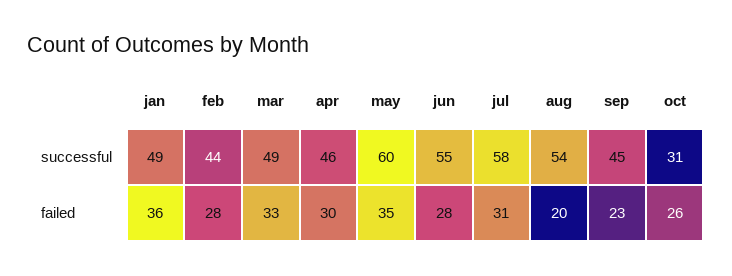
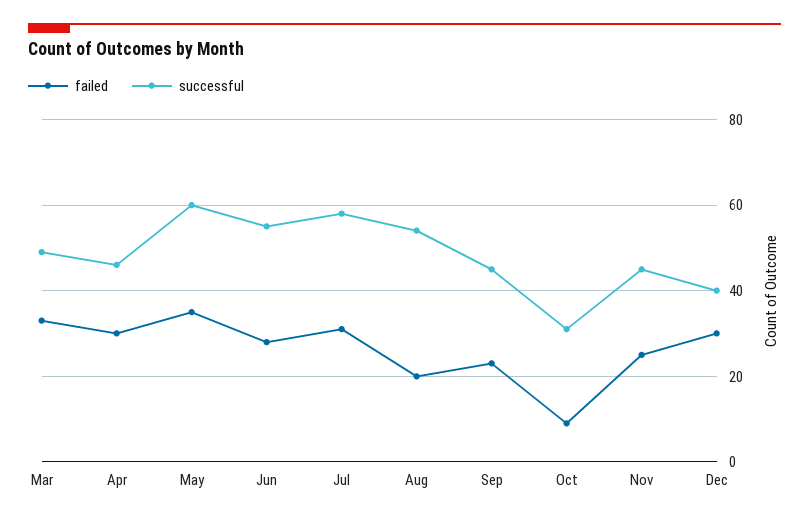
successful, jan: 49 -> none
successful, feb: 44 -> none
failed, jan: 36 -> none
failed, feb: 28 -> none
failed, oct: 26 -> 10
failed, Nov: none -> 25
successful, Nov: none -> 45
failed, Dec: none -> 30
successful, Dec: none -> 40

